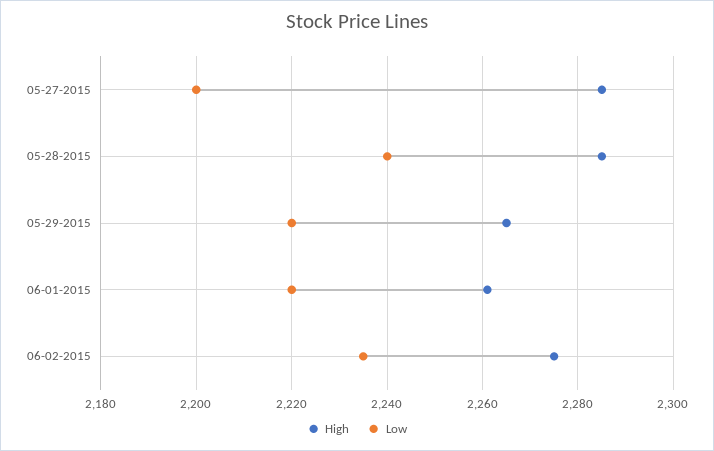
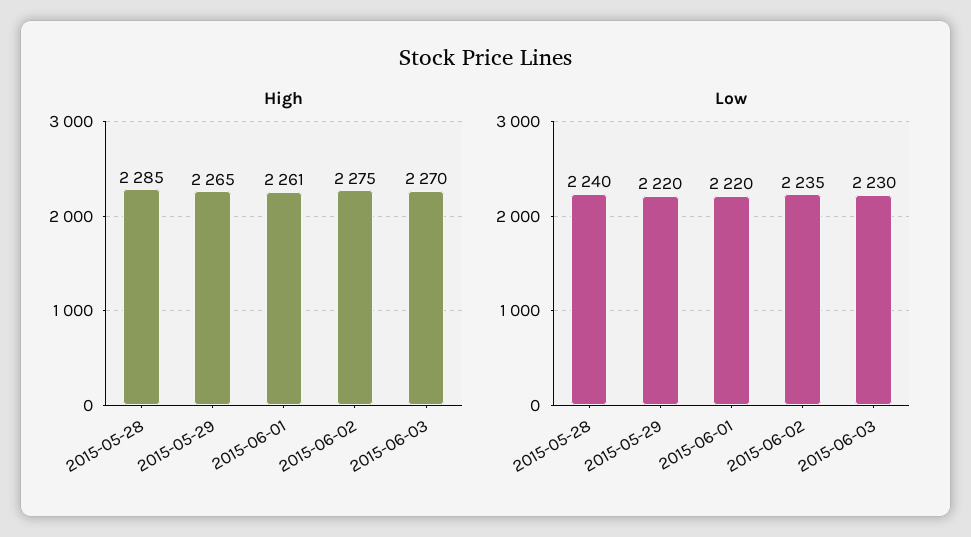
High, 05-27-2015: 2285 -> none
Low, 05-27-2015: 2200 -> none
High, 2015-06-03: none -> 2270
Low, 2015-06-03: none -> 2230

